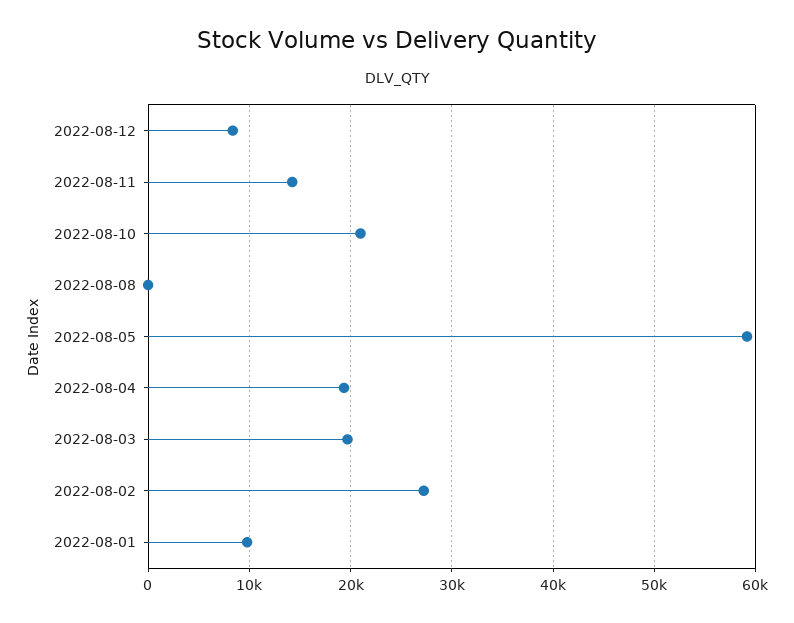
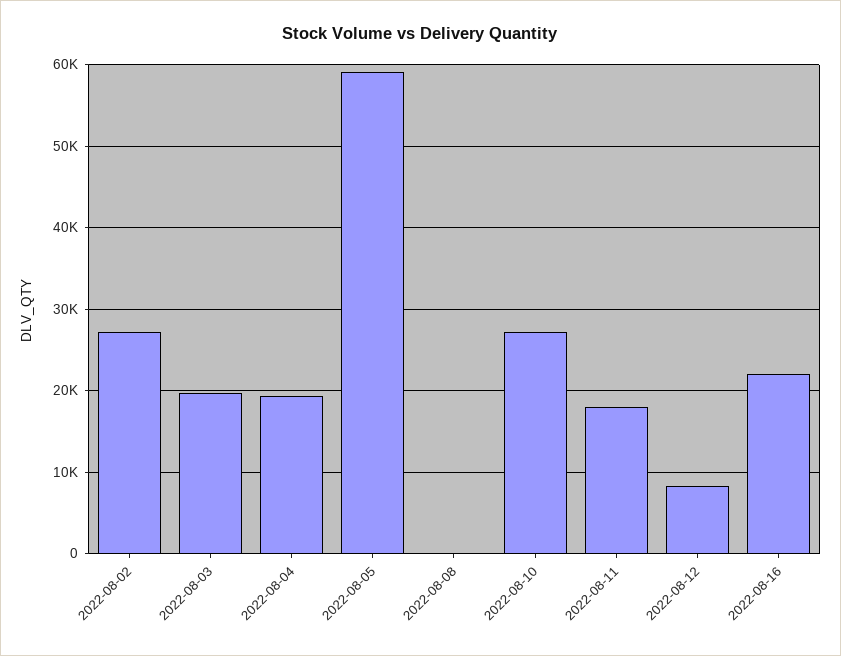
2022-08-11: 14000 -> 18000
2022-08-10: 21000 -> 27000
2022-08-01: 10000 -> none
2022-08-16: none -> 22000

